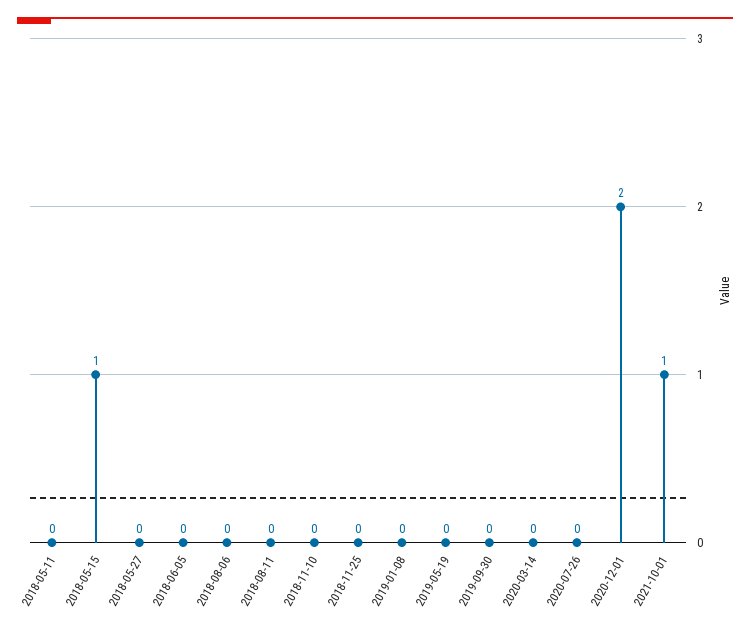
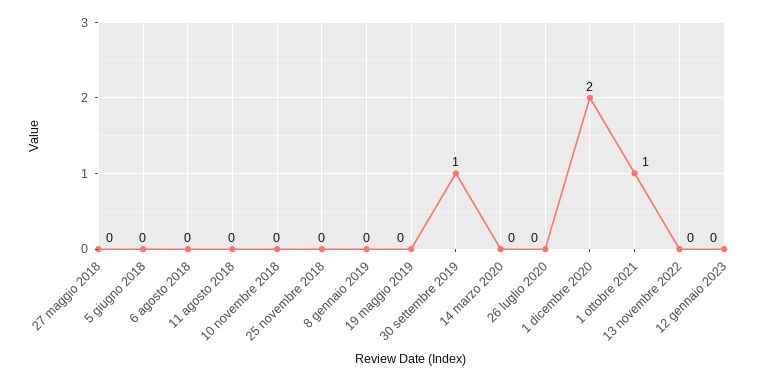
2018-05-11: 0 -> none
2018-05-15: 1 -> none
2019-09-30: 0 -> 1
13 novembre 2022: none -> 0
12 gennaio 2023: none -> 0

